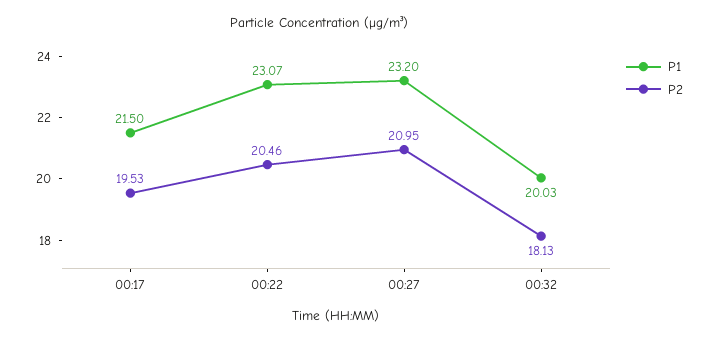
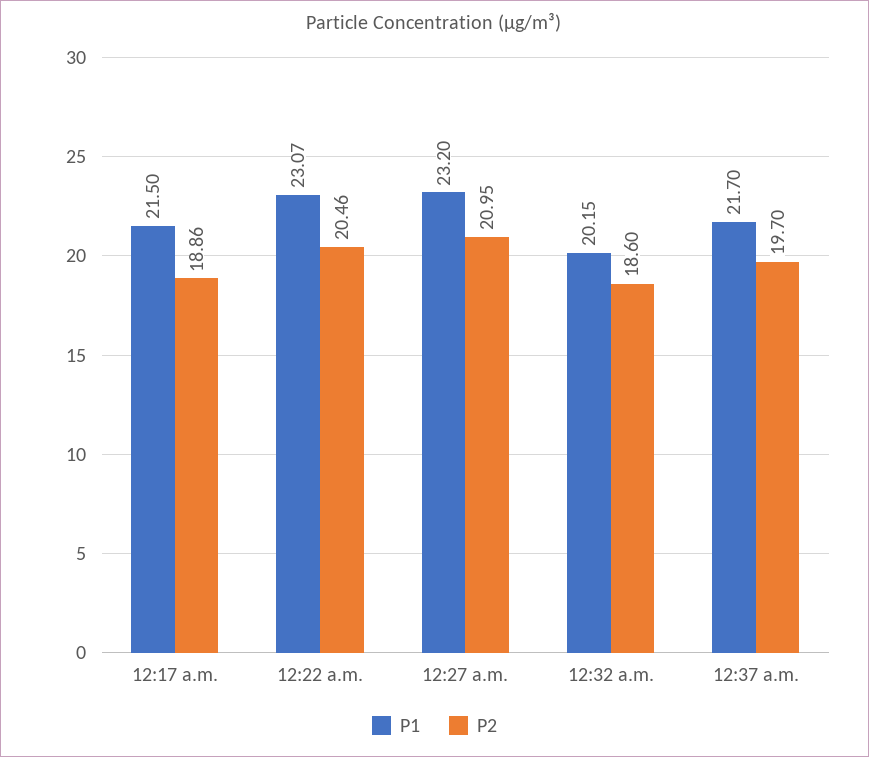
P2, 00:17: 19.53 -> 18.86
P1, 00:32: 20.03 -> 20.15
P2, 00:32: 18.13 -> 18.6
P1, 12:37 a.m.: none -> 21.7
P2, 12:37 a.m.: none -> 19.7

